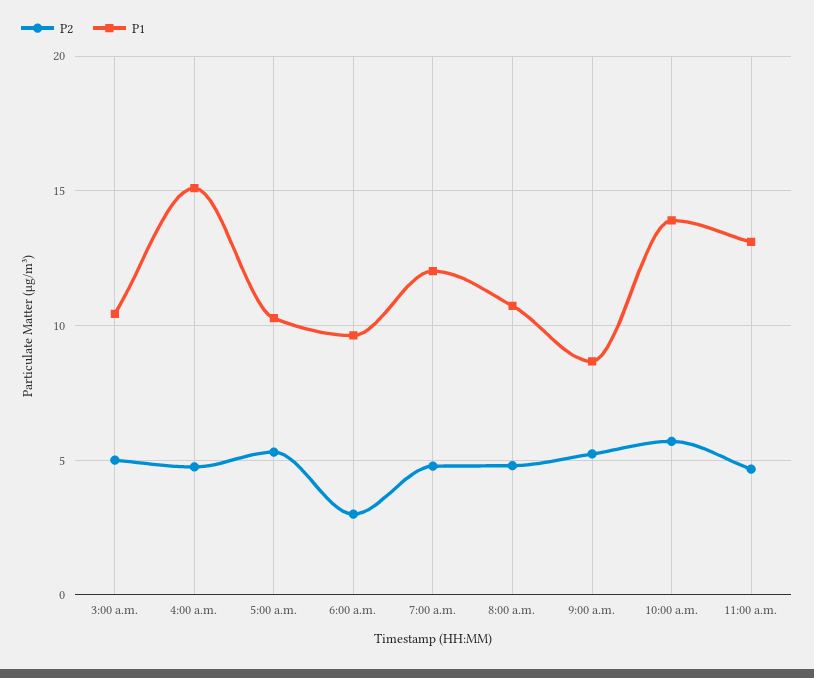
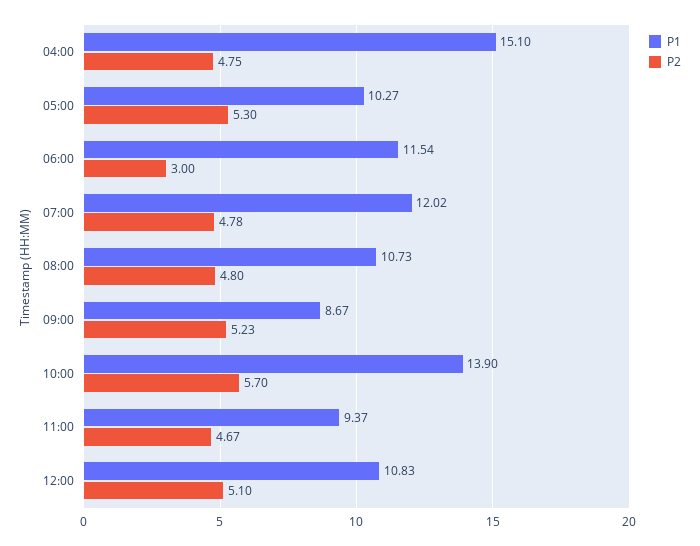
P2, 3:00 a.m.: 5 -> none
P1, 3:00 a.m.: 10.5 -> none
P1, 6:00 a.m.: 9.5 -> 11.54
P1, 11:00 a.m.: 13 -> 9.37
P1, 12:00: none -> 10.83
P2, 12:00: none -> 5.1

